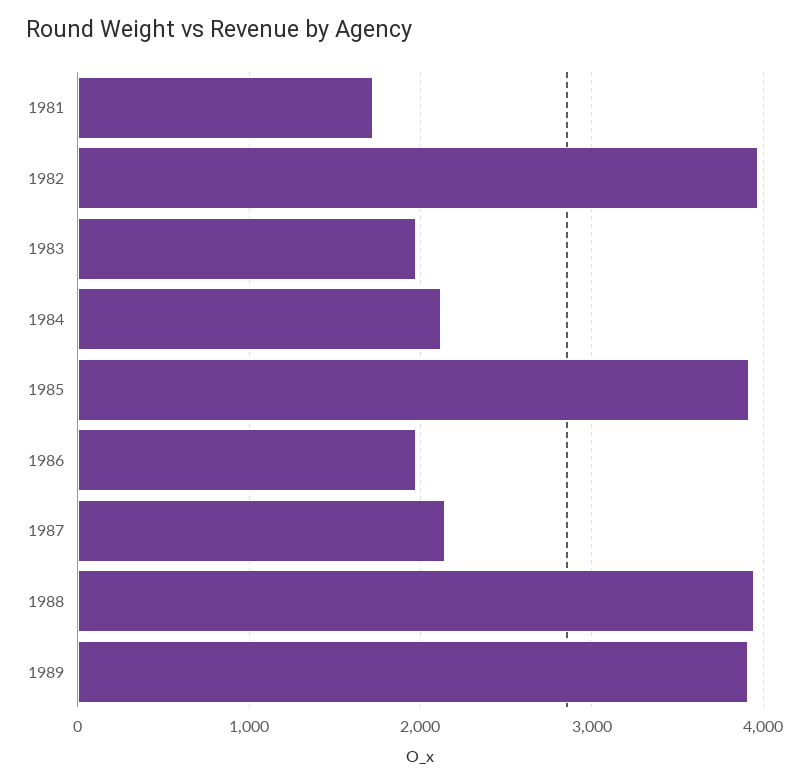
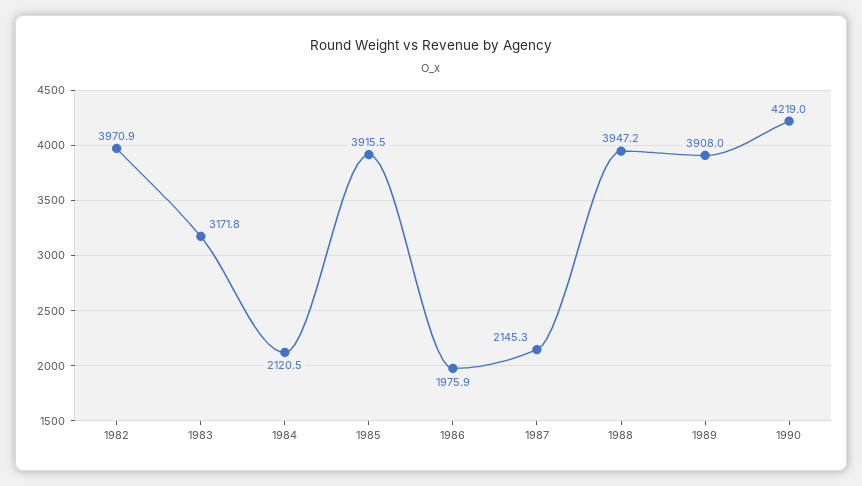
1981: 1700 -> none
1983: 2000 -> 3171.8
1990: none -> 4219

